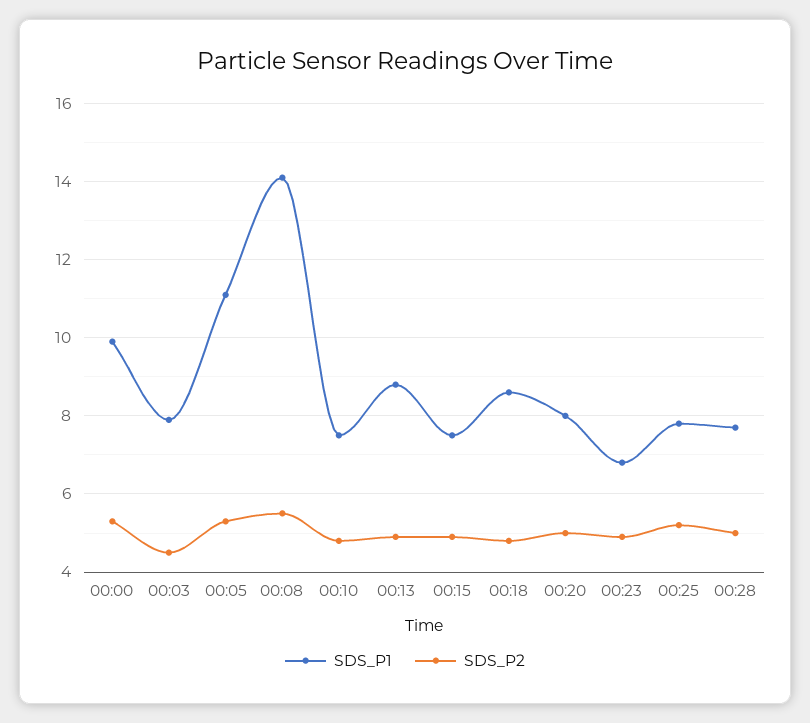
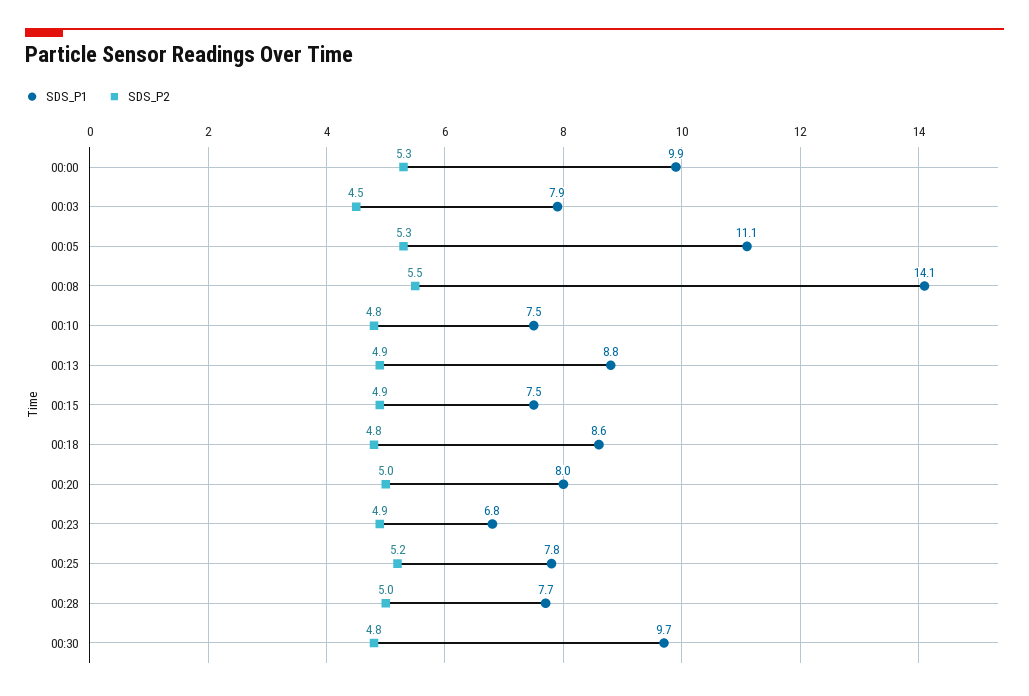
SDS_P1, 00:30: none -> 9.7
SDS_P2, 00:30: none -> 4.8

